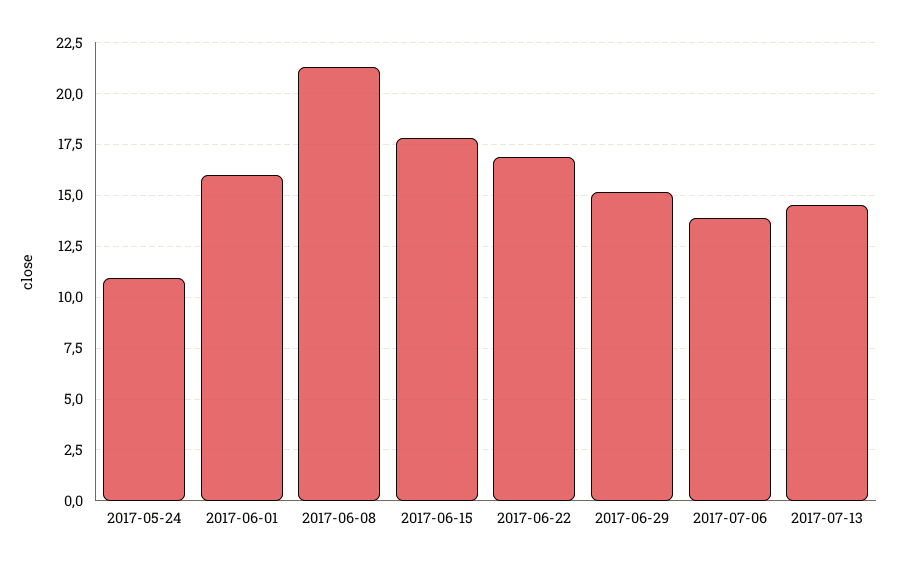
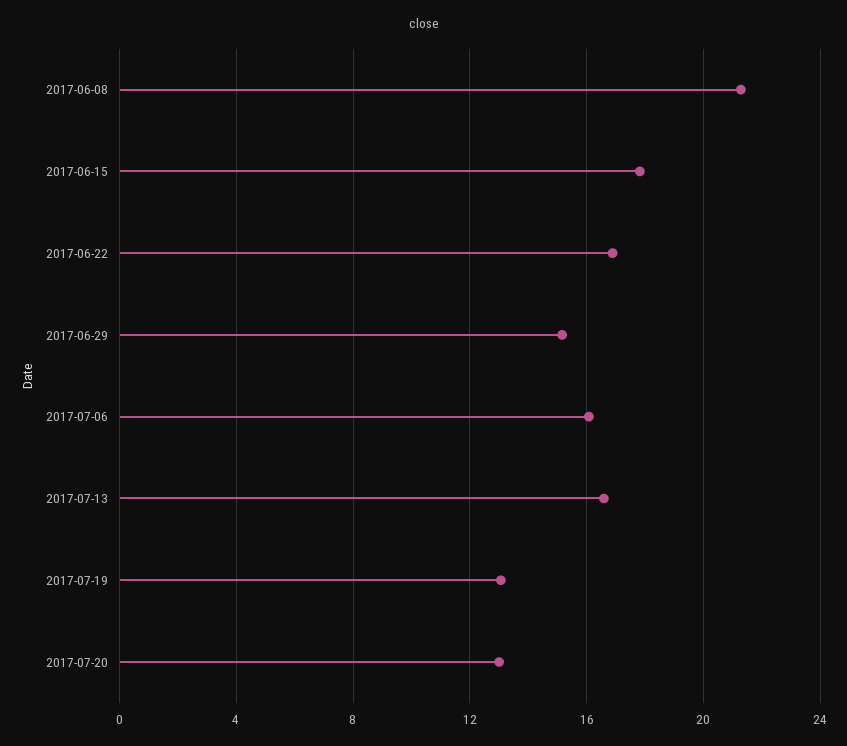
2017-05-24: 11 -> none
2017-06-01: 16 -> none
2017-07-06: 14 -> 16
2017-07-13: 14.5 -> 16.5
2017-07-19: none -> 13
2017-07-20: none -> 13

